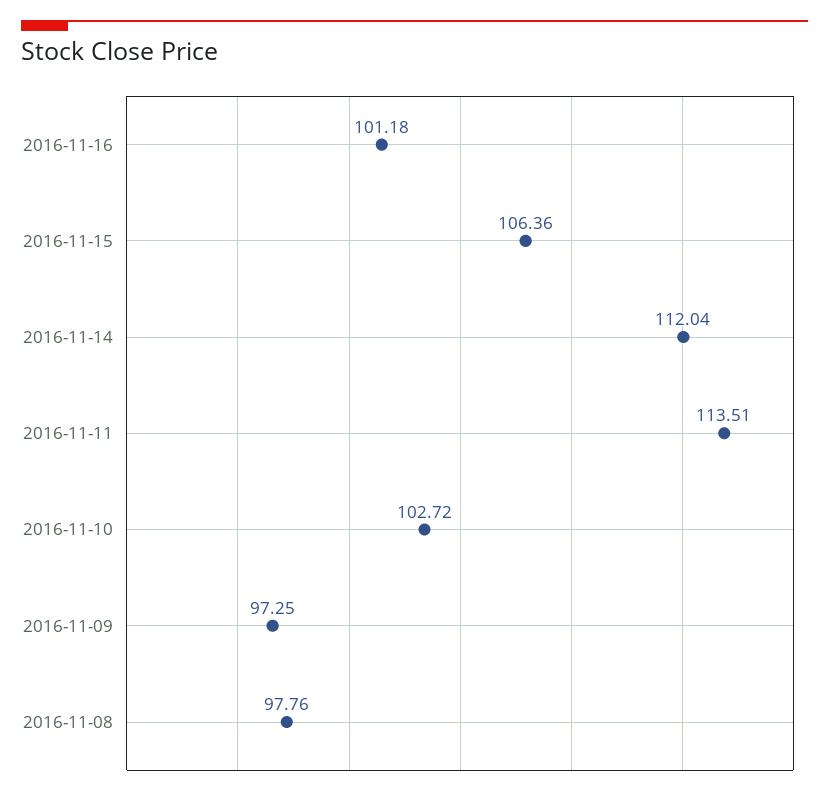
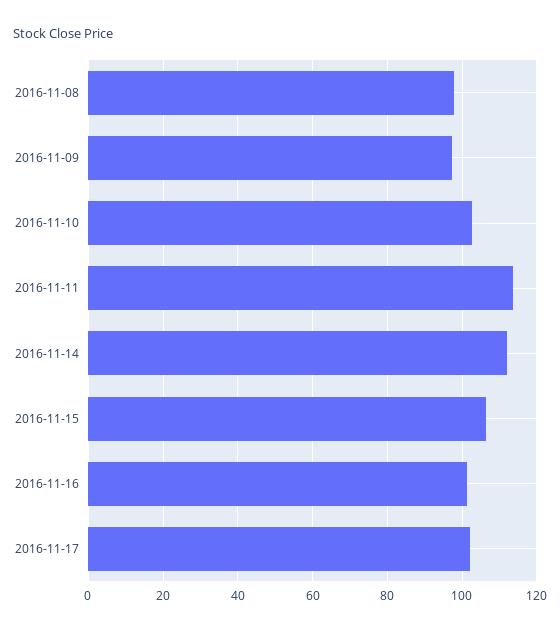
2016-11-17: none -> 102

